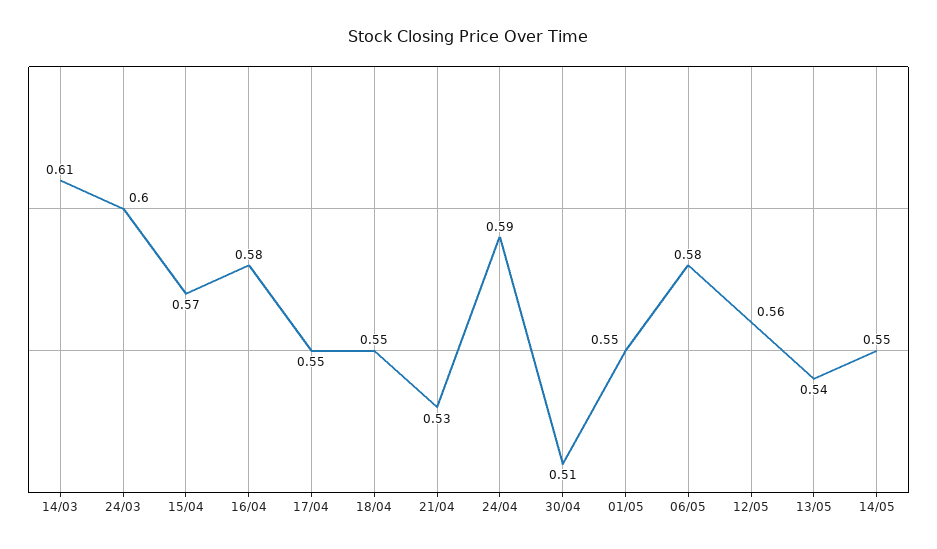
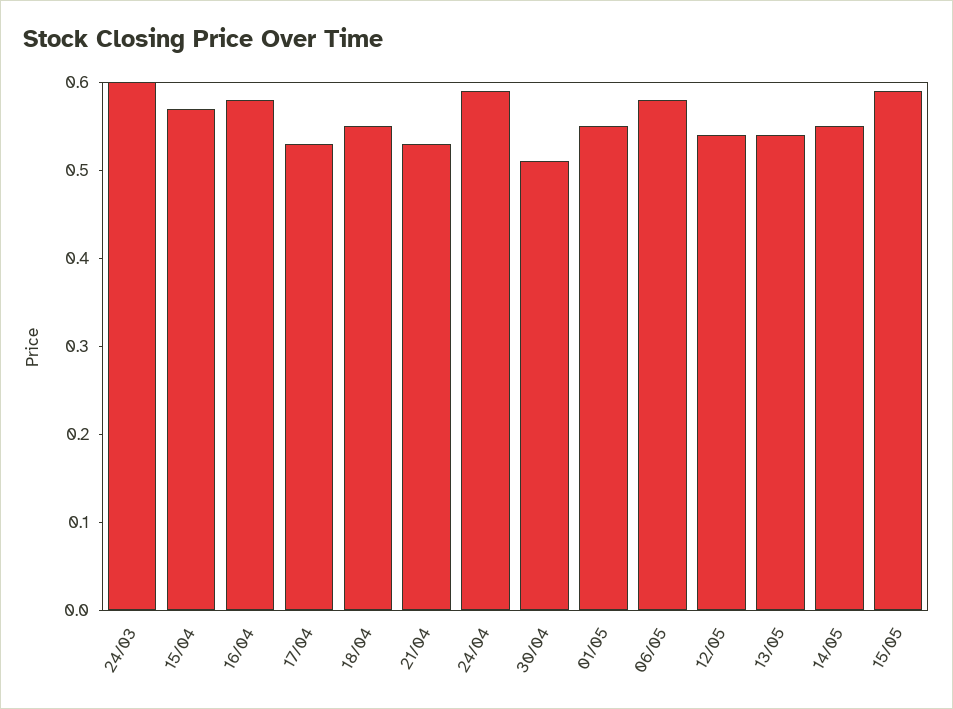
14/03: 0.61 -> none
17/04: 0.55 -> 0.53
12/05: 0.56 -> 0.54
15/05: none -> 0.59

